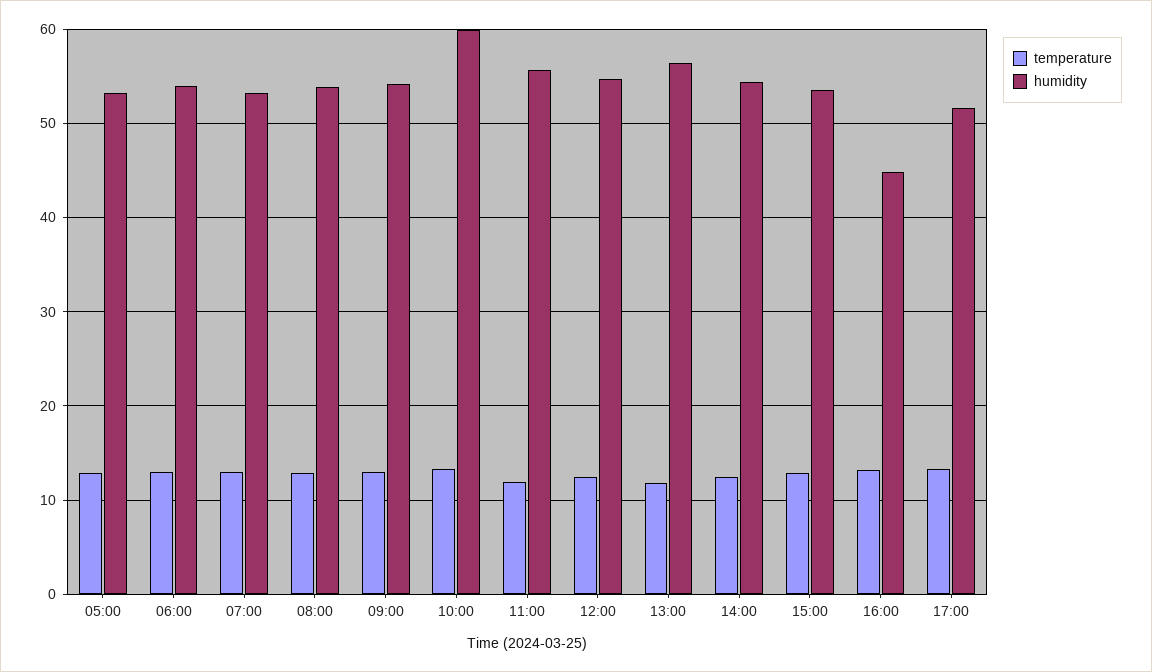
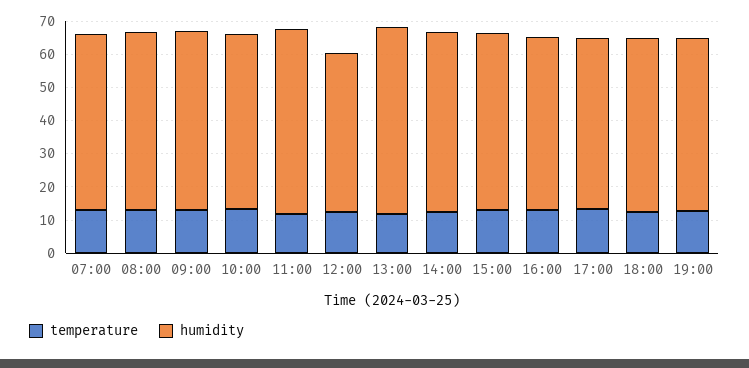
temperature, 05:00: 13 -> none
humidity, 05:00: 53 -> none
temperature, 06:00: 13 -> none
humidity, 06:00: 54 -> none
humidity, 10:00: 60 -> 52.5
humidity, 12:00: 55 -> 47.5
humidity, 16:00: 45 -> 52.5
temperature, 18:00: none -> 12.5
humidity, 18:00: none -> 52.5
temperature, 19:00: none -> 12.5
humidity, 19:00: none -> 52.5

